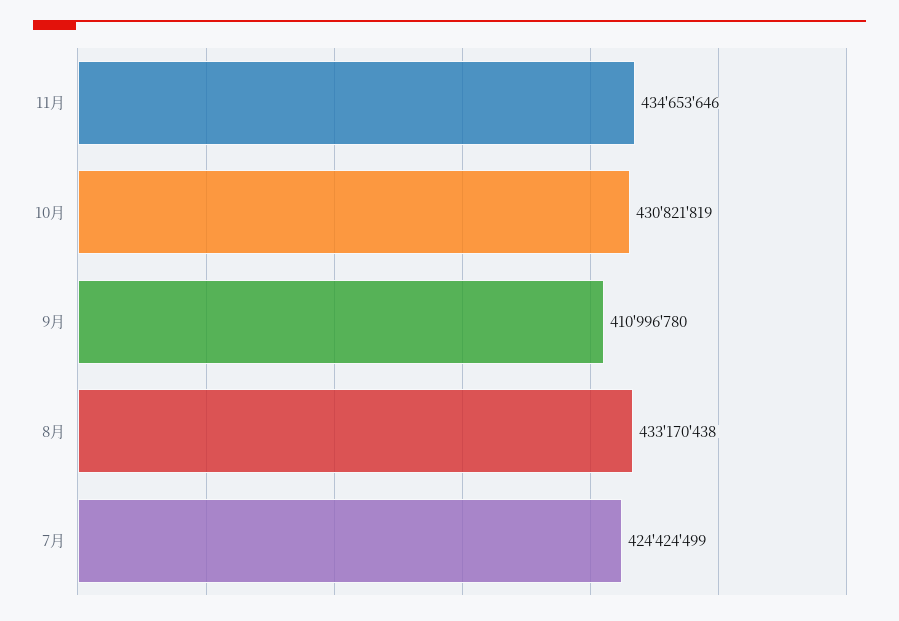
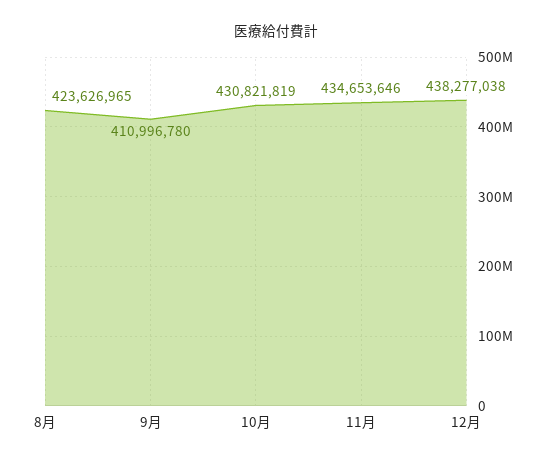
8月: 433170438 -> 423626965
7月: 424424499 -> none
12月: none -> 438277038

